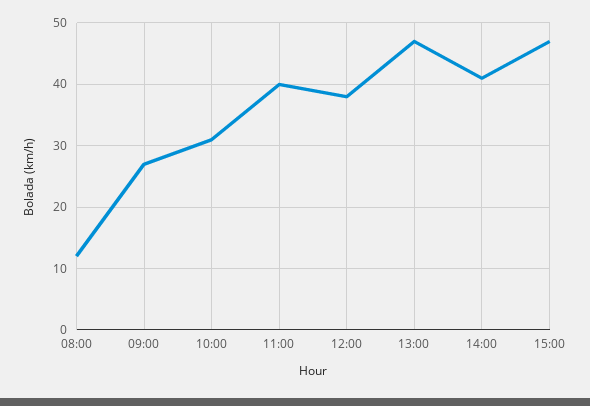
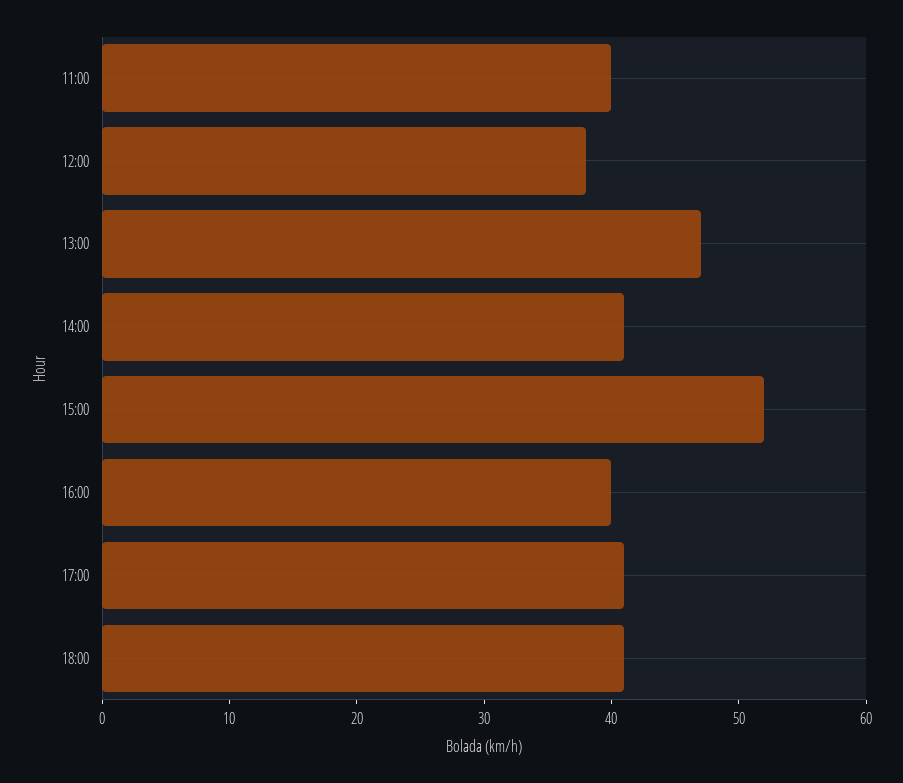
08:00: 12 -> none
09:00: 27 -> none
10:00: 31 -> none
15:00: 47 -> 52
16:00: none -> 40
17:00: none -> 41
18:00: none -> 41

